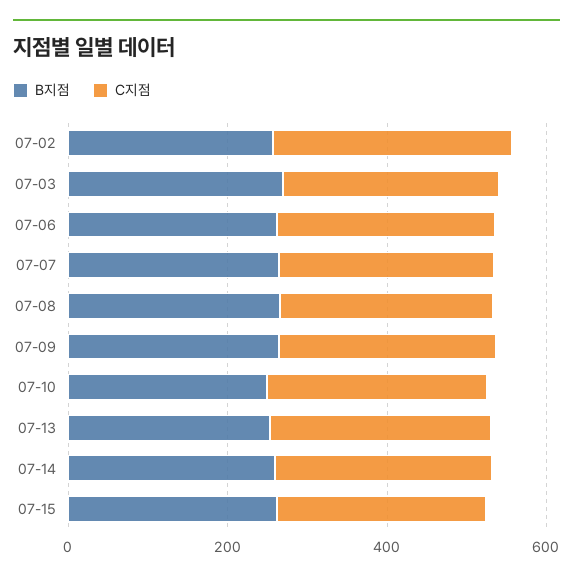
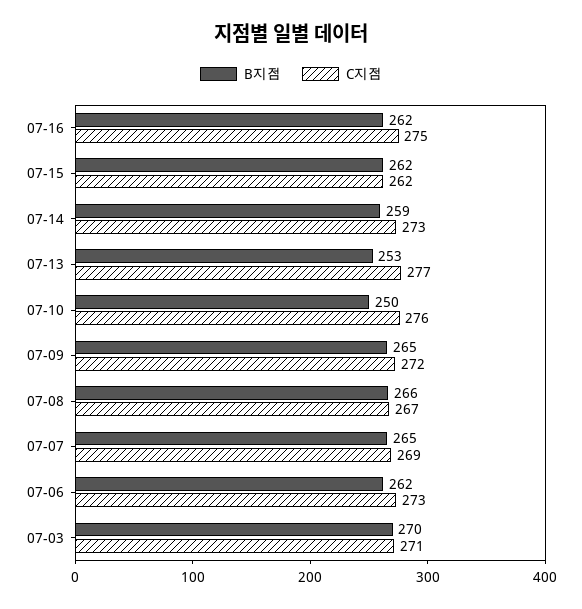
B지점, 07-02: 250 -> none
C지점, 07-02: 300 -> none
B지점, 07-16: none -> 262
C지점, 07-16: none -> 275

